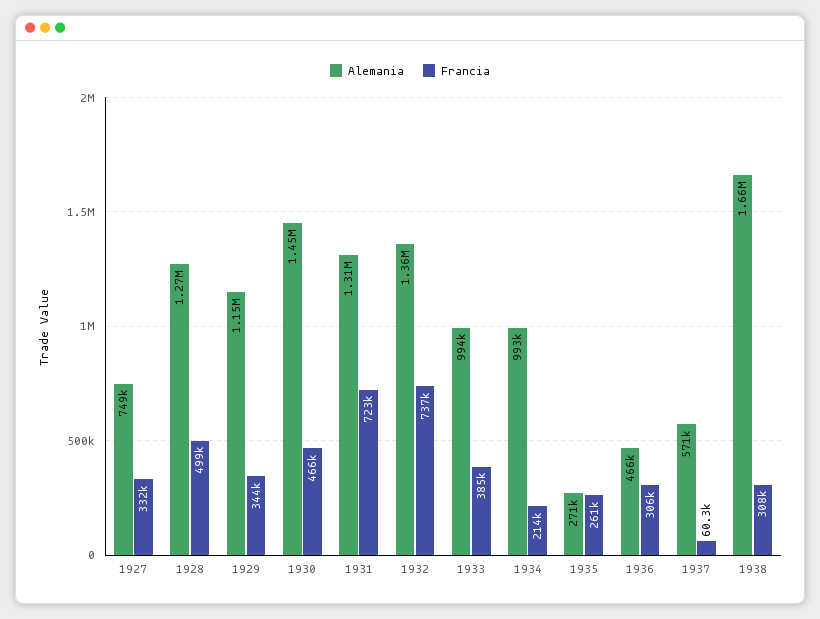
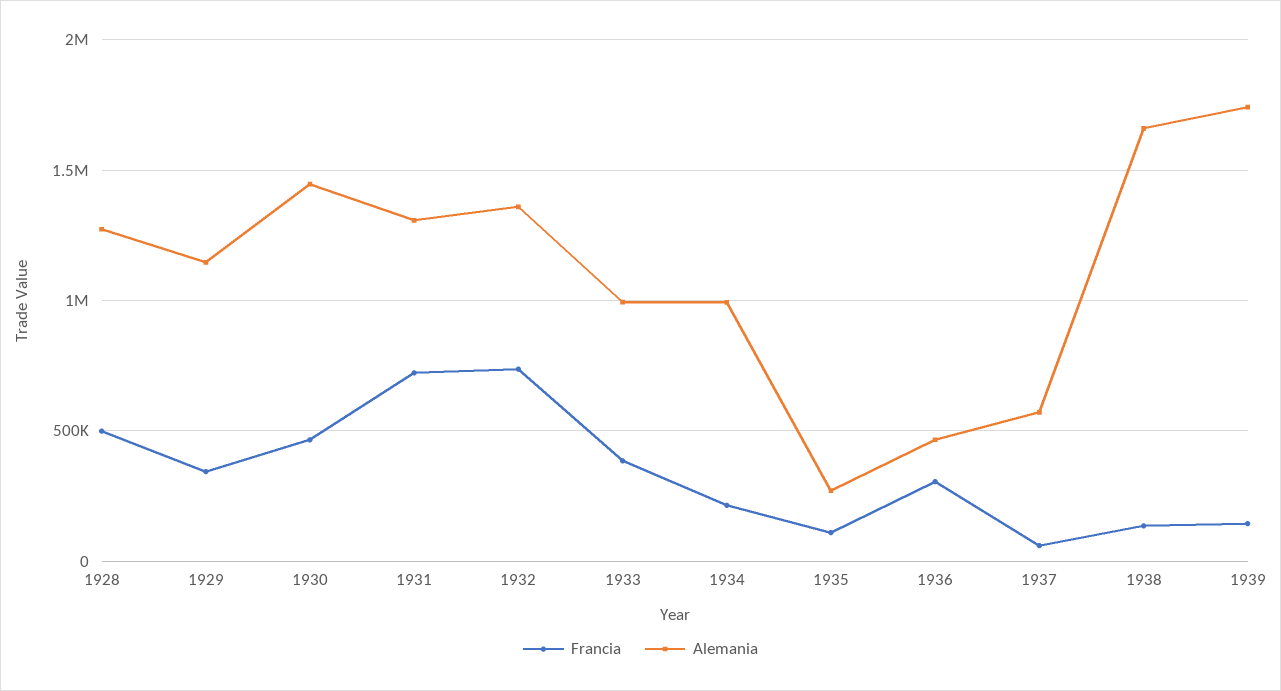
Alemania, 1927: 749000 -> none
Francia, 1927: 332000 -> none
Francia, 1935: 261000 -> 100000
Francia, 1938: 308000 -> 150000
Francia, 1939: none -> 150000
Alemania, 1939: none -> 1750000

